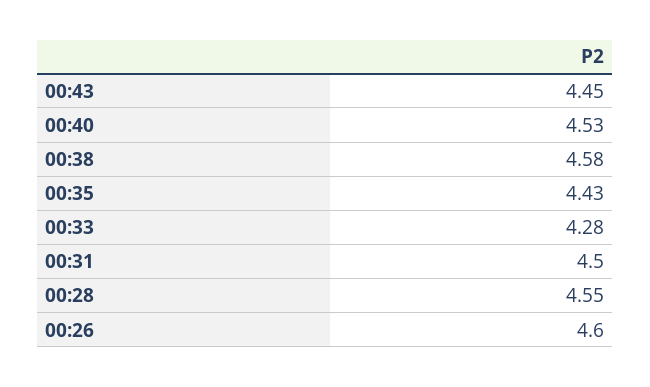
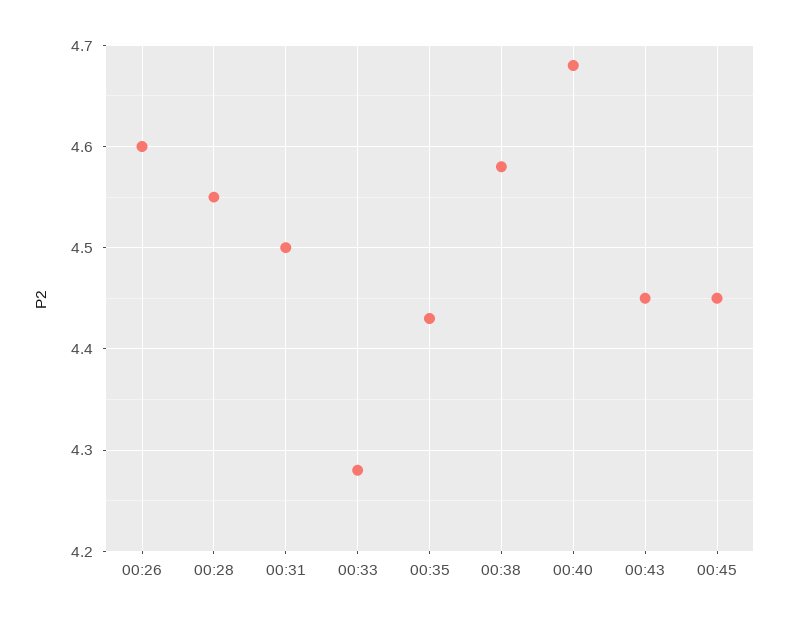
00:40: 4.53 -> 4.68
00:45: none -> 4.45

